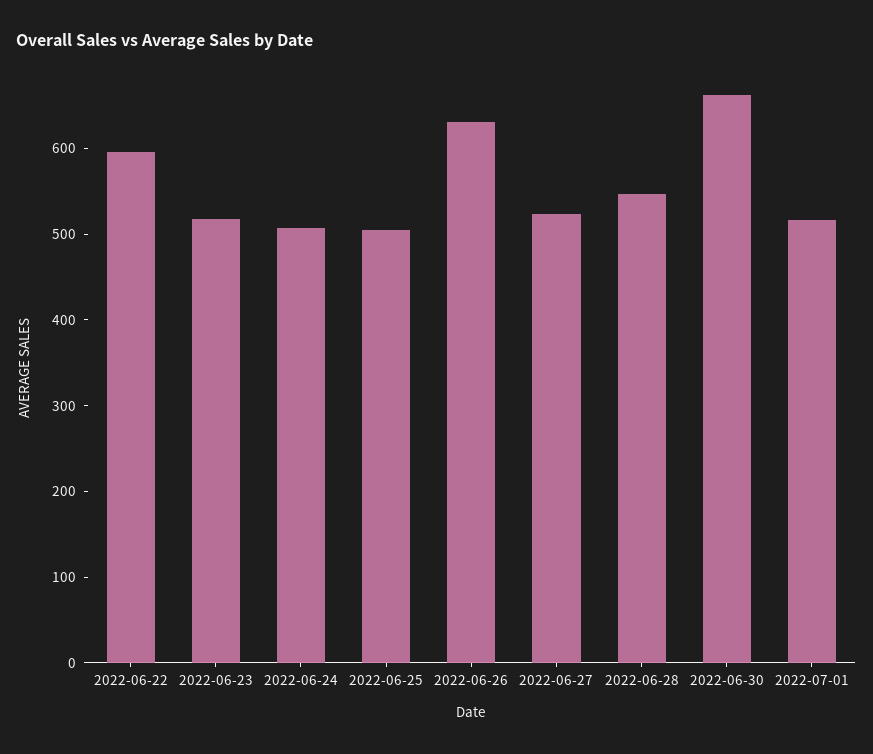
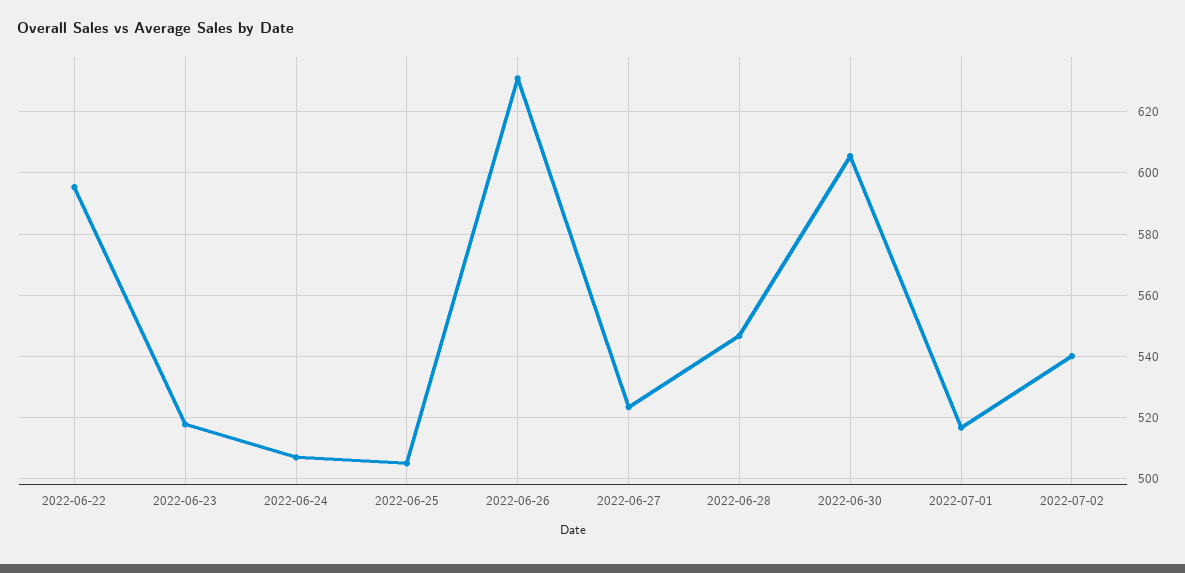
2022-06-30: 660 -> 606
2022-07-02: none -> 540

